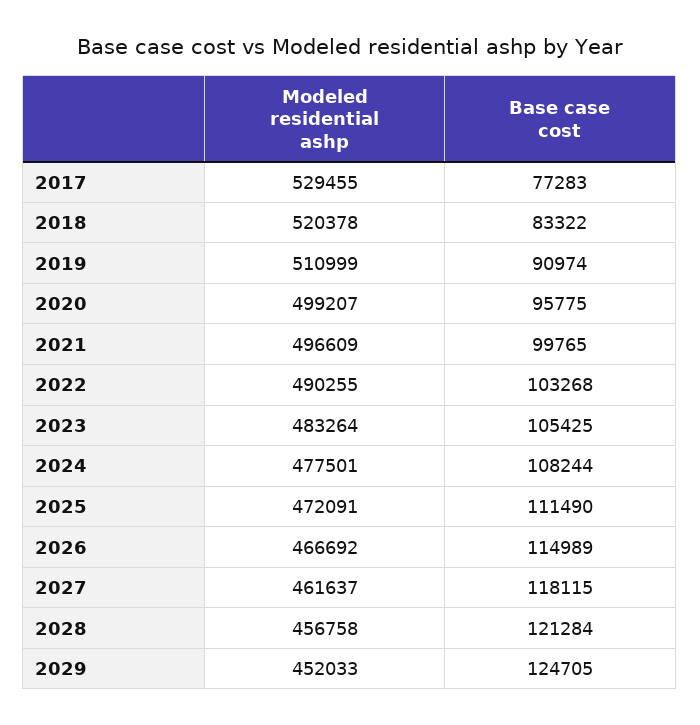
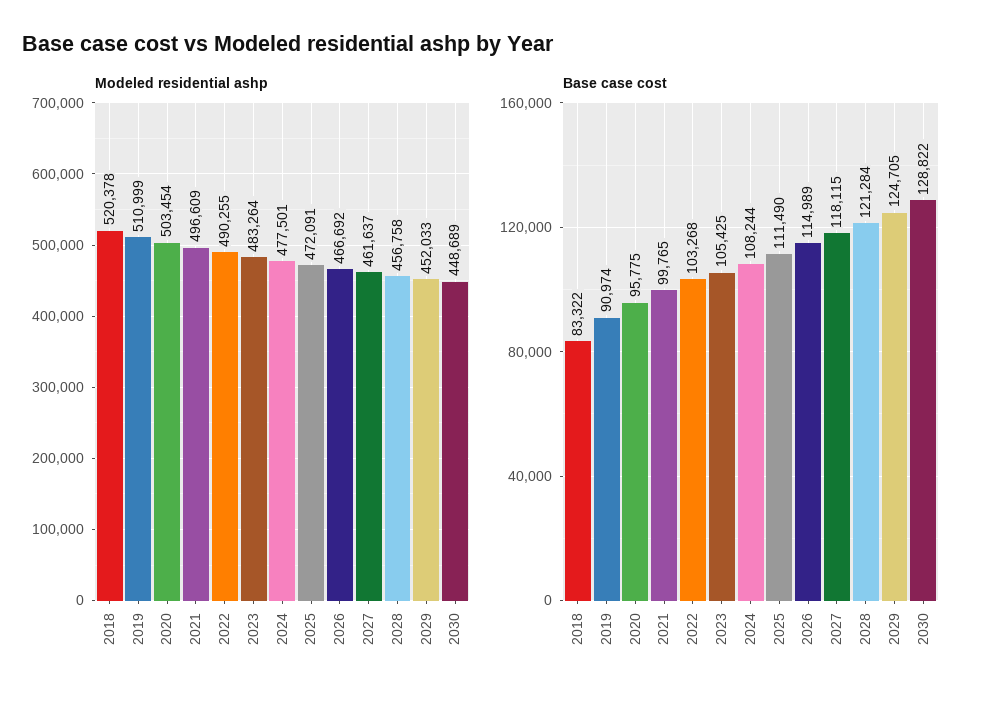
Modeled residential ashp, 2017: 529455 -> none
Base case cost, 2017: 77283 -> none
Modeled residential ashp, 2020: 499207 -> 503454
Modeled residential ashp, 2030: none -> 448689
Base case cost, 2030: none -> 128822

